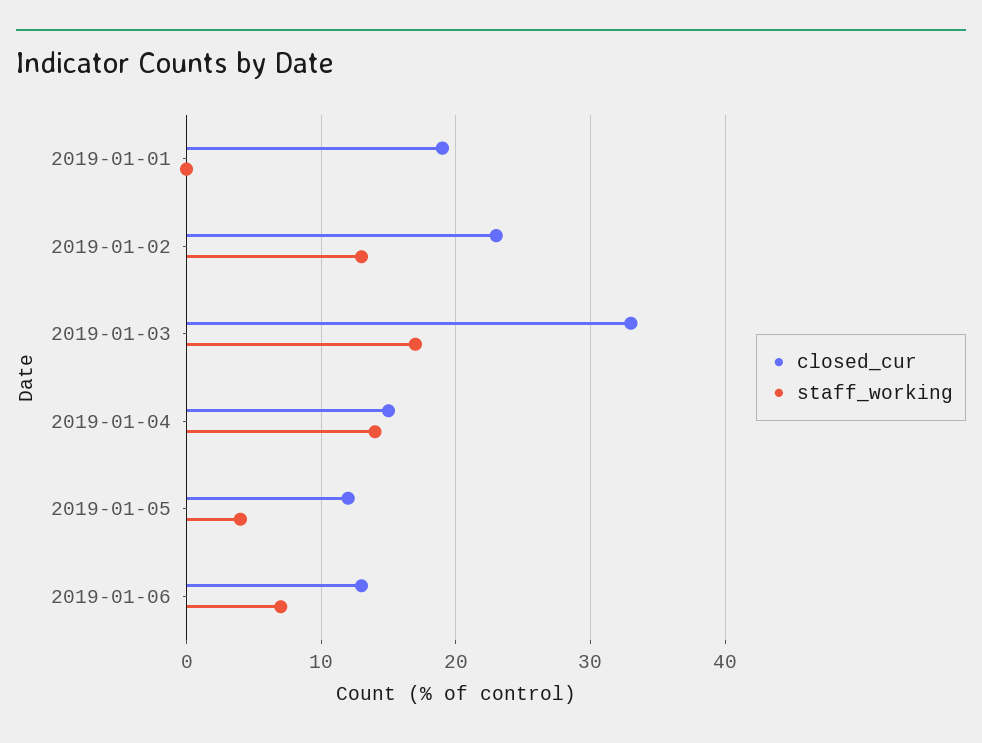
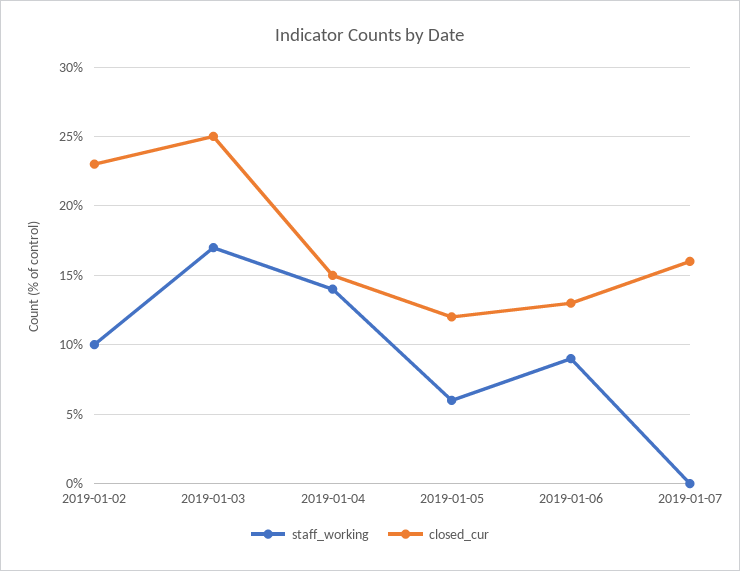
closed_cur, 2019-01-01: 19 -> none
staff_working, 2019-01-01: 0 -> none
staff_working, 2019-01-02: 13 -> 10
closed_cur, 2019-01-03: 33 -> 25
staff_working, 2019-01-05: 4 -> 6
staff_working, 2019-01-06: 7 -> 9
staff_working, 2019-01-07: none -> 0
closed_cur, 2019-01-07: none -> 16

